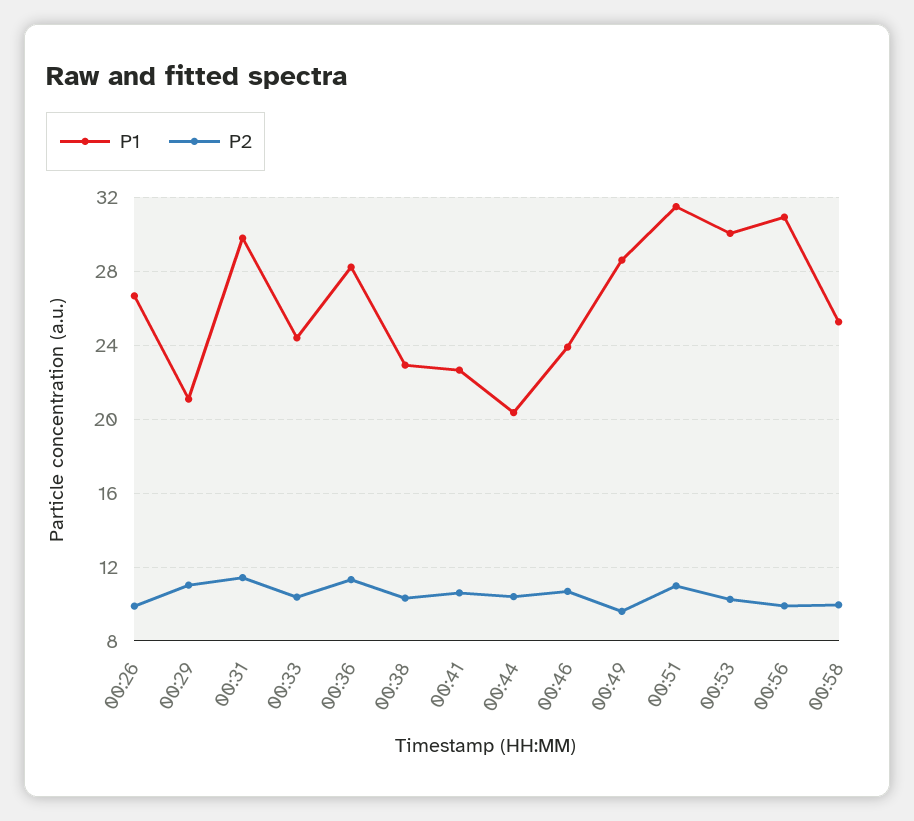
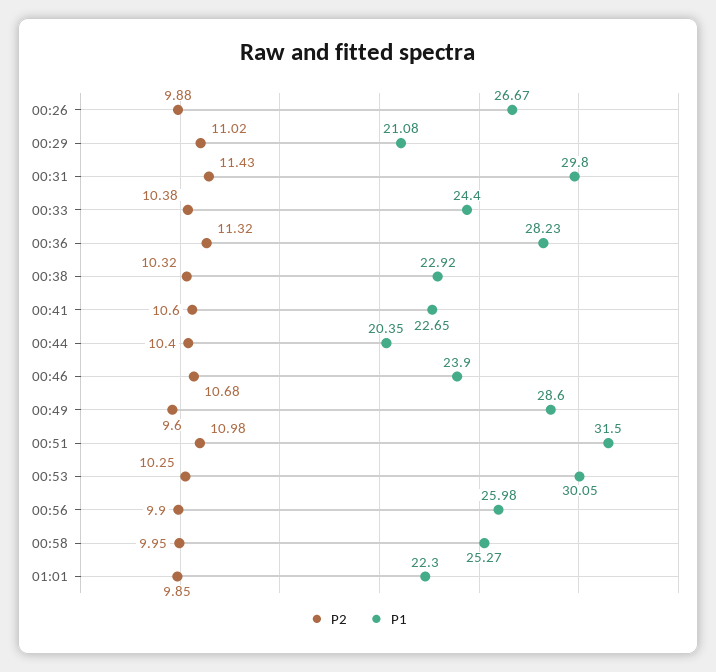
P1, 00:56: 31 -> 25.98
P2, 01:01: none -> 9.85
P1, 01:01: none -> 22.3

